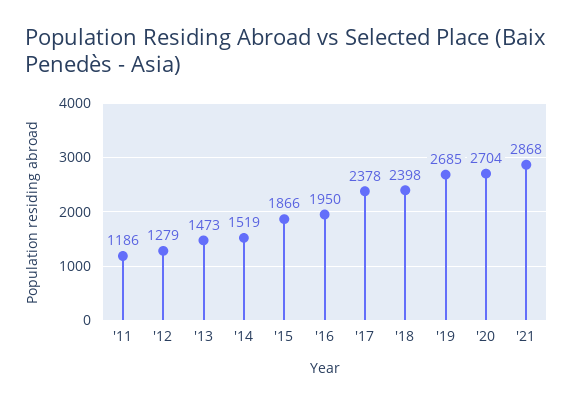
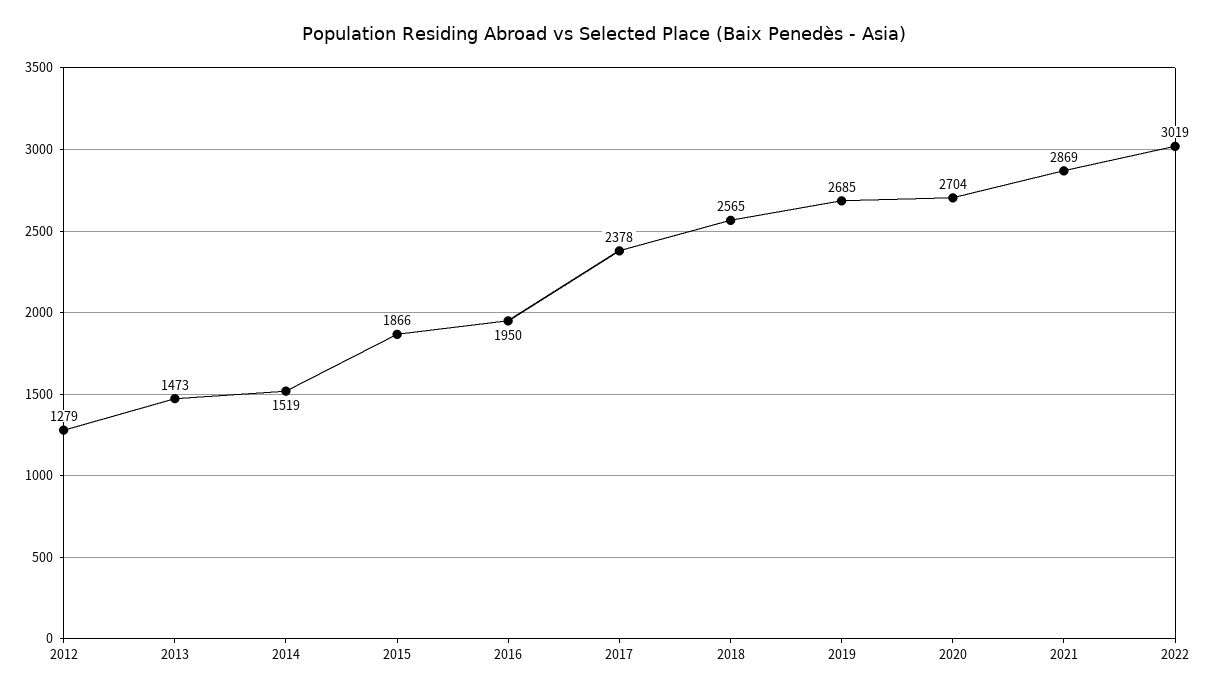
'11: 1186 -> none
'18: 2398 -> 2565
'21: 2868 -> 2869
2022: none -> 3019

